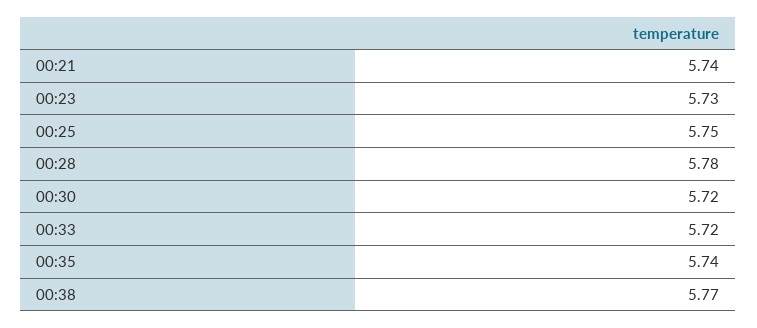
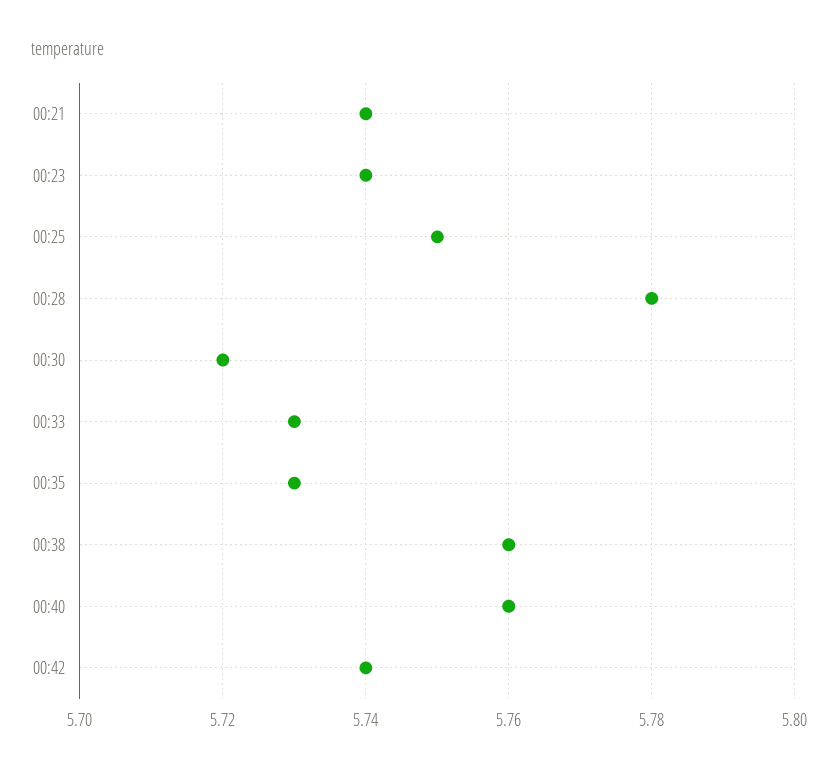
00:23: 5.73 -> 5.74
00:33: 5.72 -> 5.73
00:35: 5.74 -> 5.73
00:38: 5.77 -> 5.76
00:40: none -> 5.76
00:42: none -> 5.74

